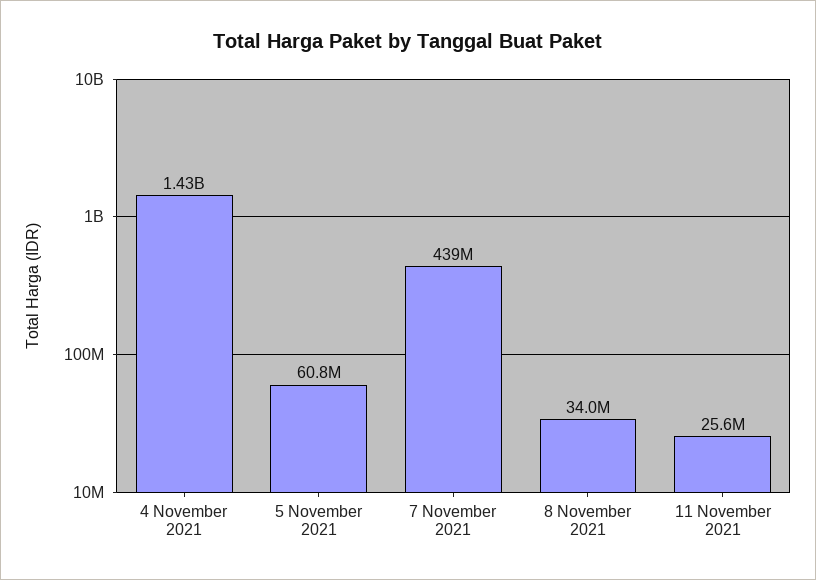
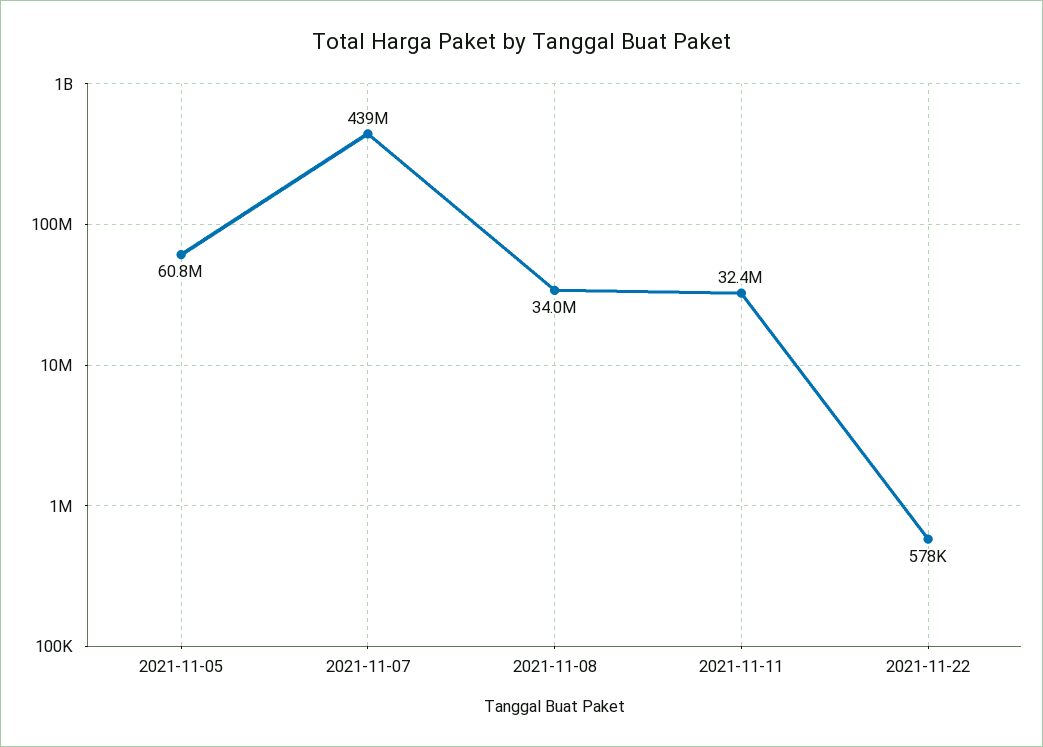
4 November 2021: 1430000000 -> none
11 November 2021: 25600000 -> 32400000
2021-11-22: none -> 578000

